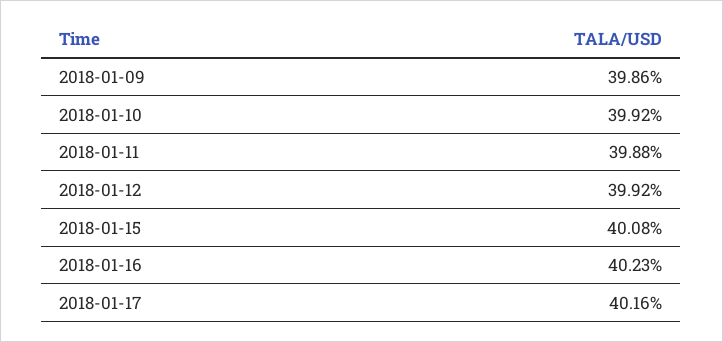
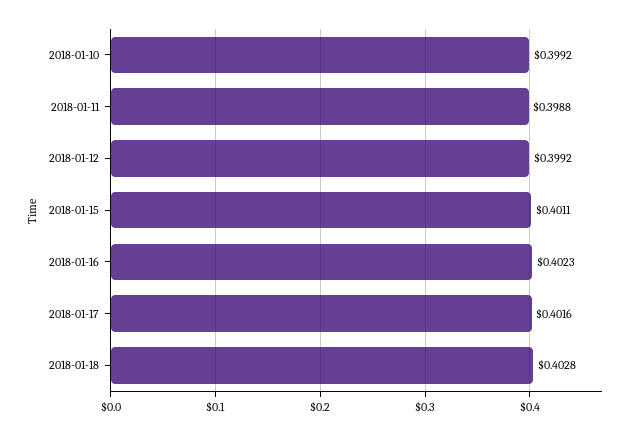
2018-01-09: 0.3986 -> none
2018-01-15: 0.4008 -> 0.4011
2018-01-18: none -> 0.4028

